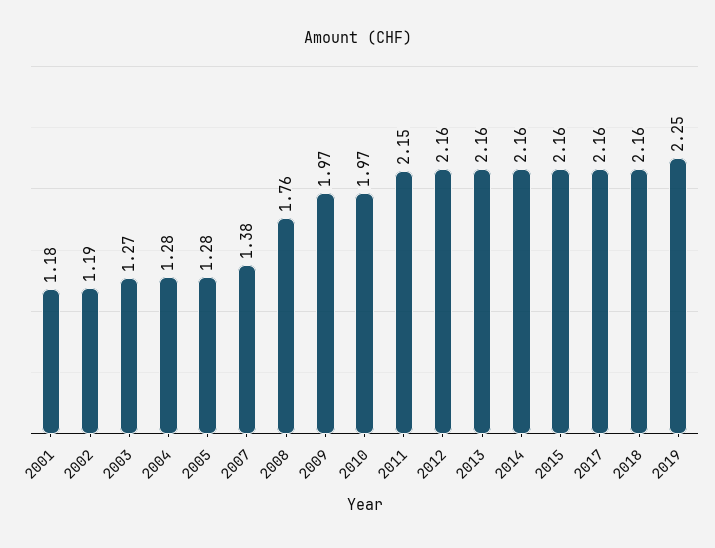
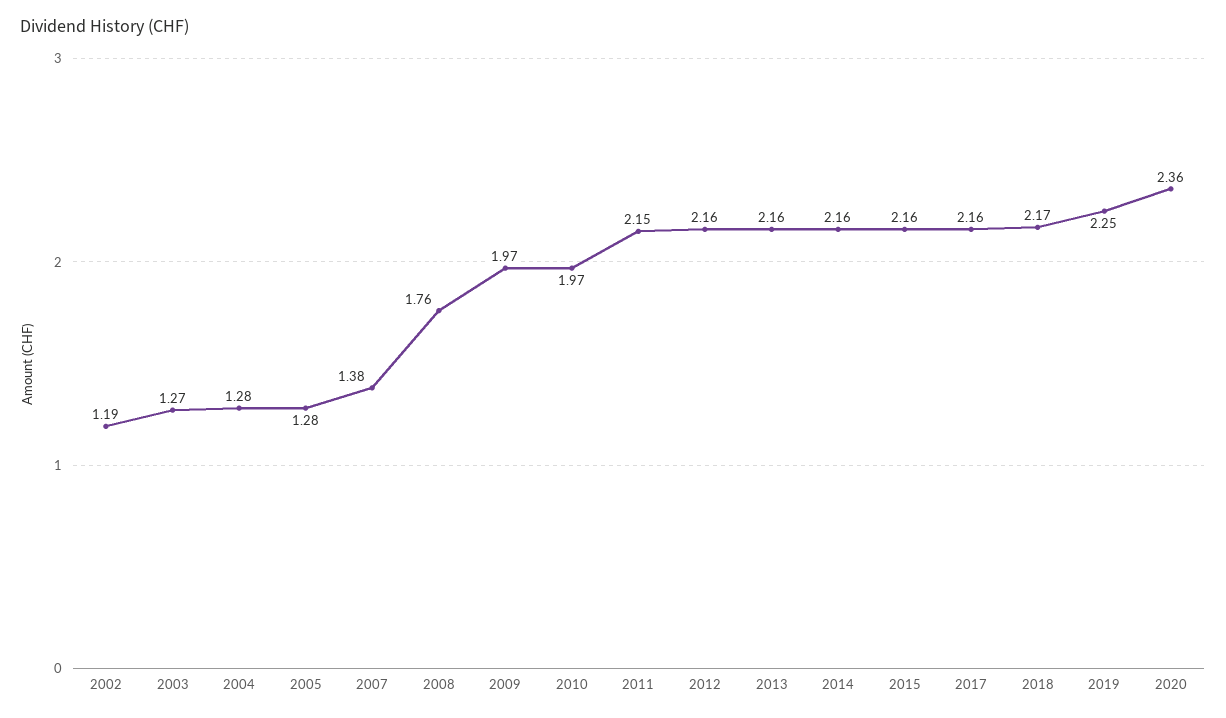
2001: 1.18 -> none
2018: 2.16 -> 2.17
2020: none -> 2.36

